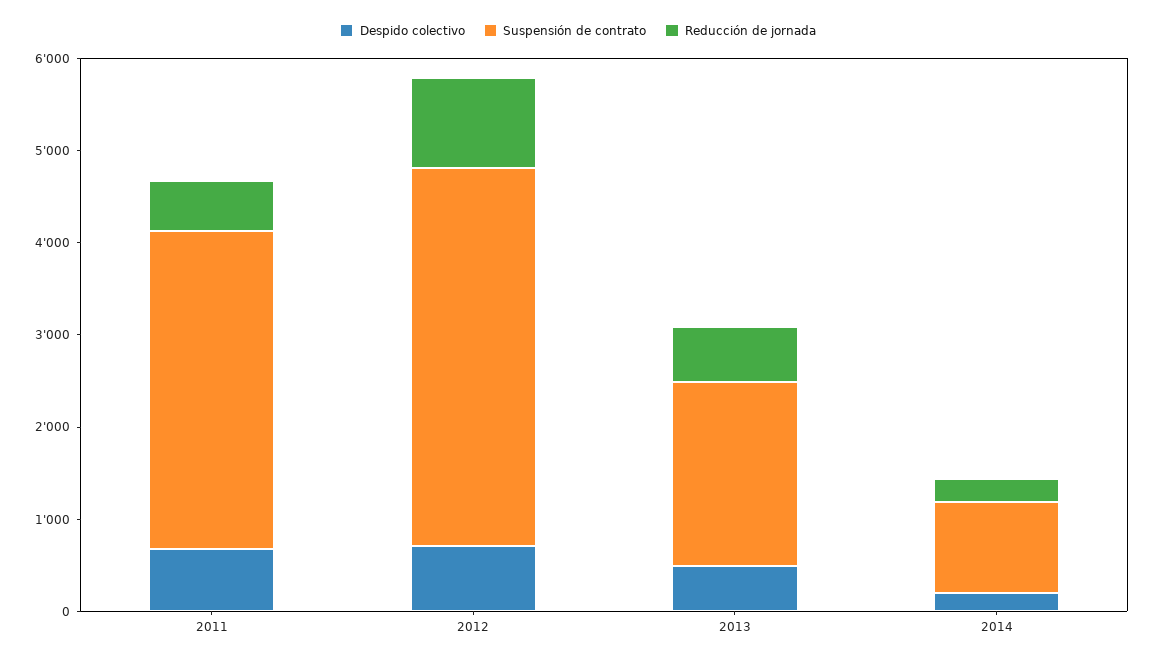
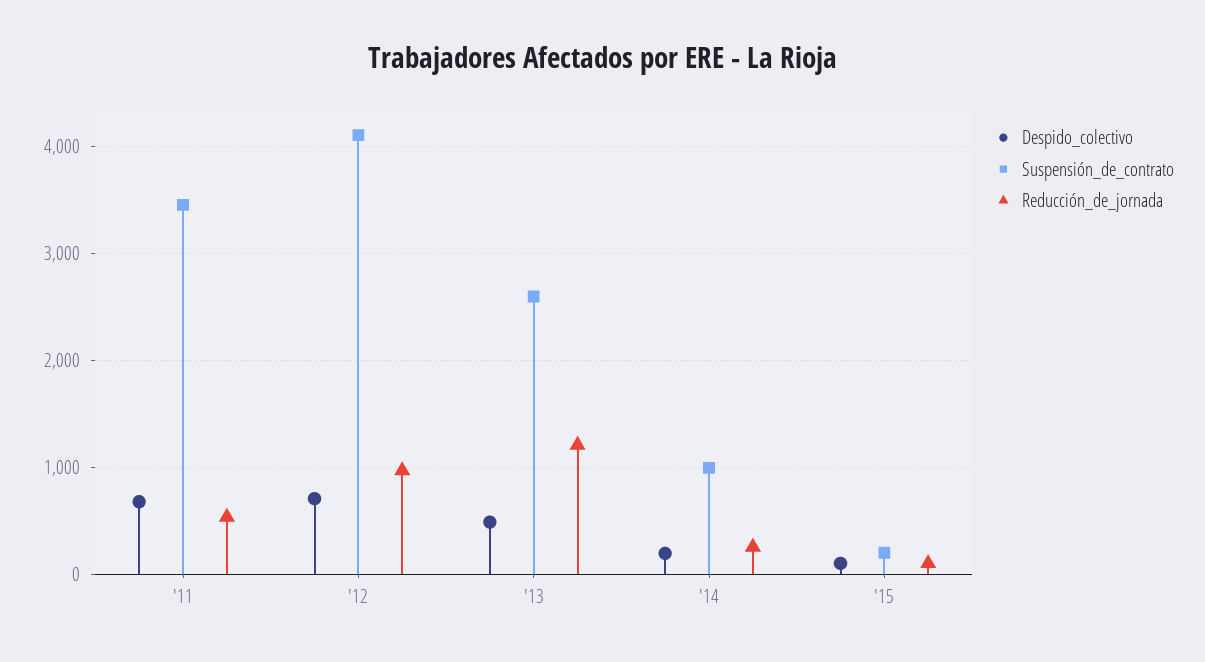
Suspensión de contrato, 2013: 2000 -> 2600
Reducción de jornada, 2013: 600 -> 1200
Despido colectivo, '15: none -> 100
Suspensión de contrato, '15: none -> 200
Reducción de jornada, '15: none -> 100

